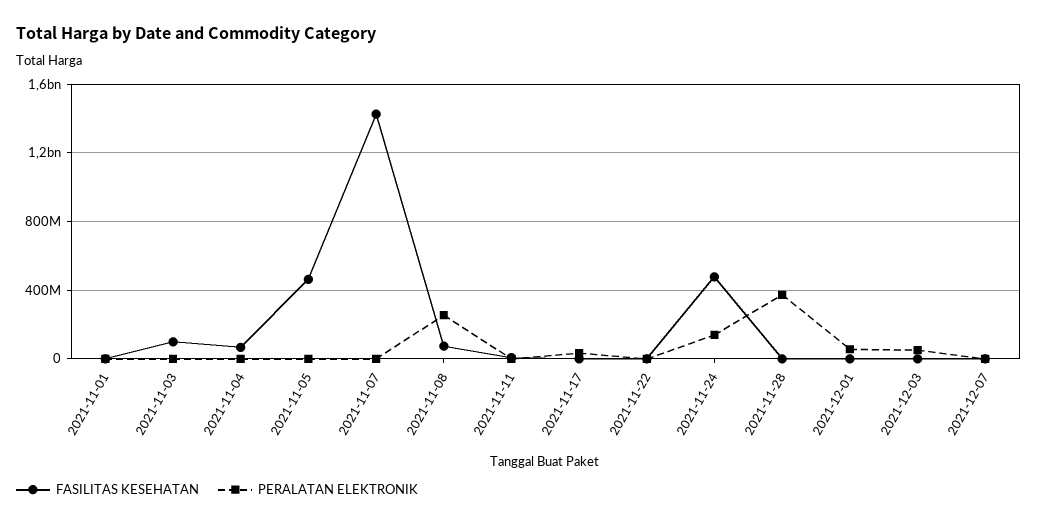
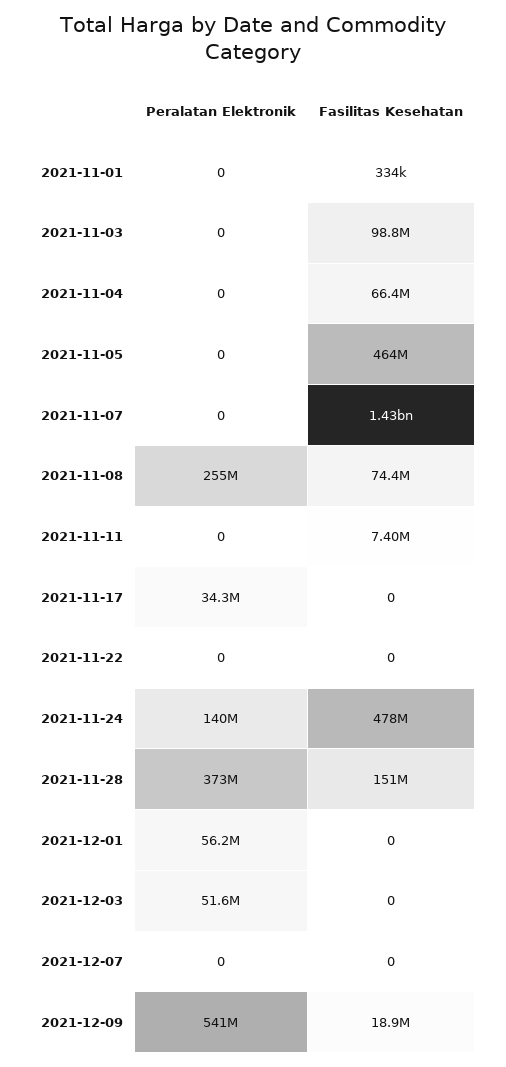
FASILITAS KESEHATAN, 2021-11-28: 0 -> 151000000
PERALATAN ELEKTRONIK, 2021-12-09: none -> 541000000
FASILITAS KESEHATAN, 2021-12-09: none -> 18900000

